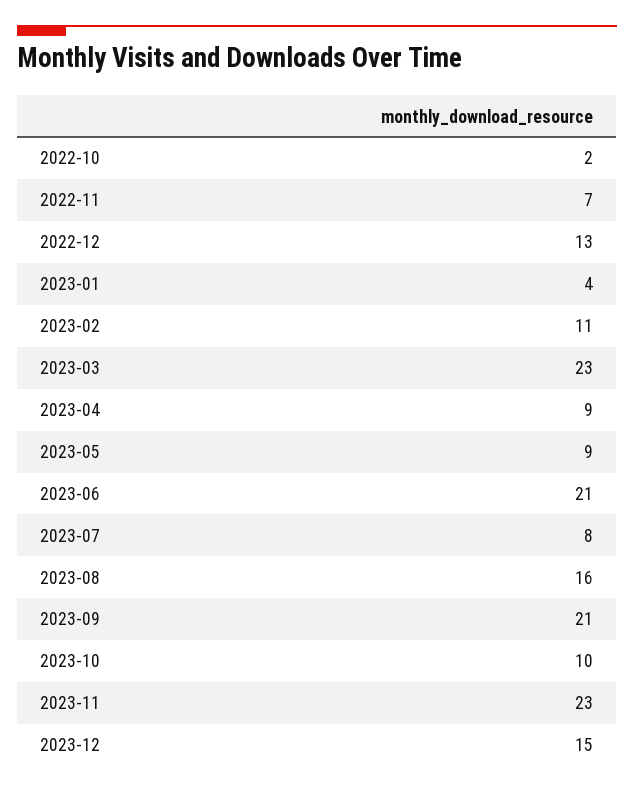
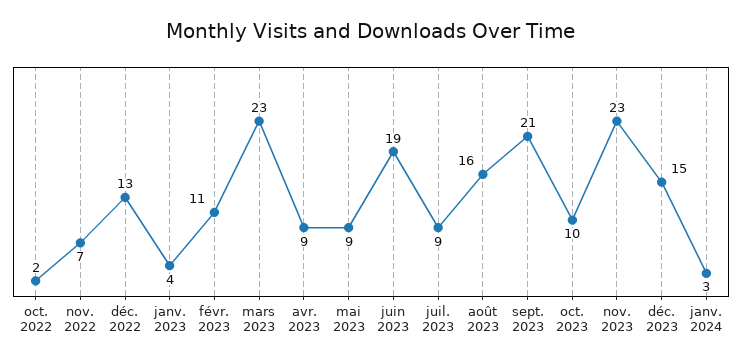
2023-06: 21 -> 19
2023-07: 8 -> 9
janv. 2024: none -> 3

